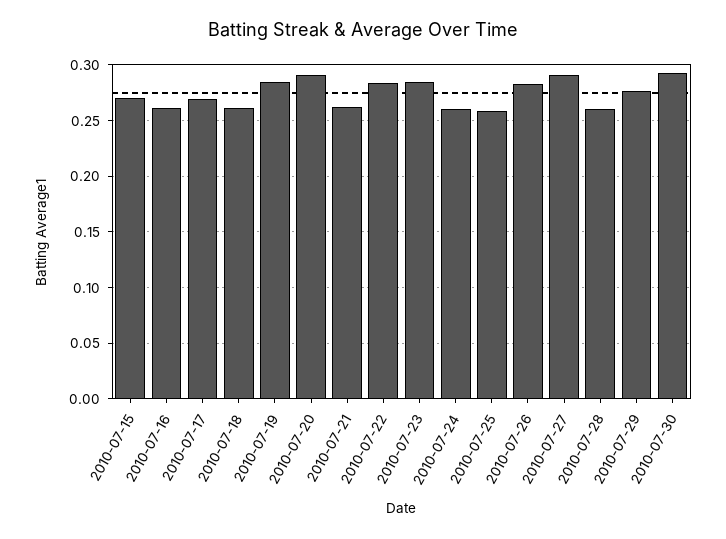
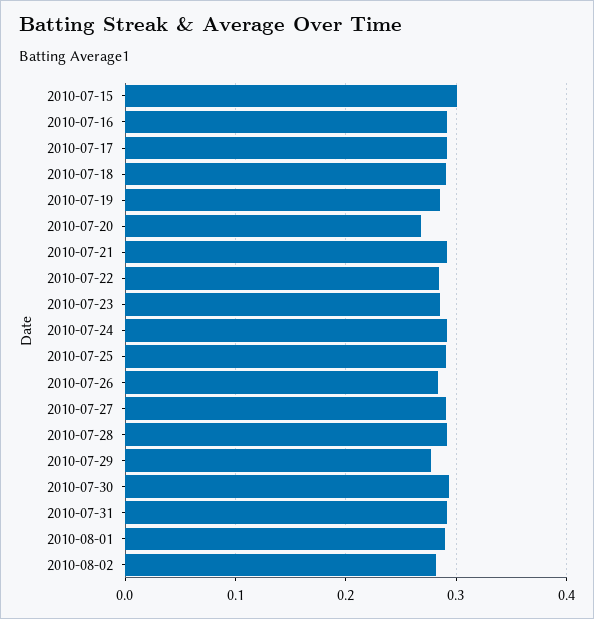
2010-07-15: 0.27 -> 0.3
2010-07-16: 0.26 -> 0.29
2010-07-17: 0.27 -> 0.29
2010-07-18: 0.26 -> 0.29
2010-07-20: 0.29 -> 0.27
2010-07-21: 0.26 -> 0.29
2010-07-24: 0.26 -> 0.29
2010-07-25: 0.26 -> 0.29
2010-07-28: 0.26 -> 0.29
2010-07-31: none -> 0.29
2010-08-01: none -> 0.29
2010-08-02: none -> 0.28

